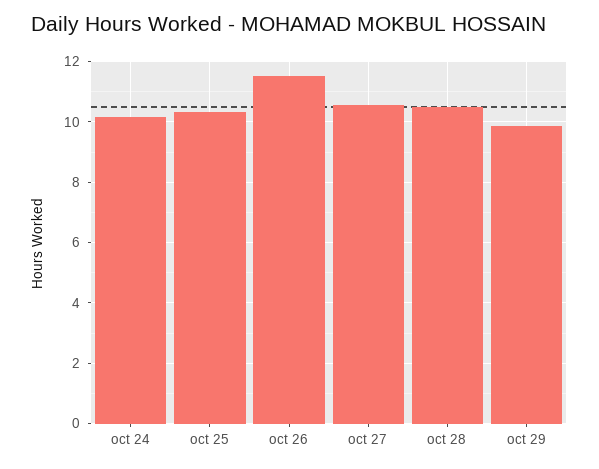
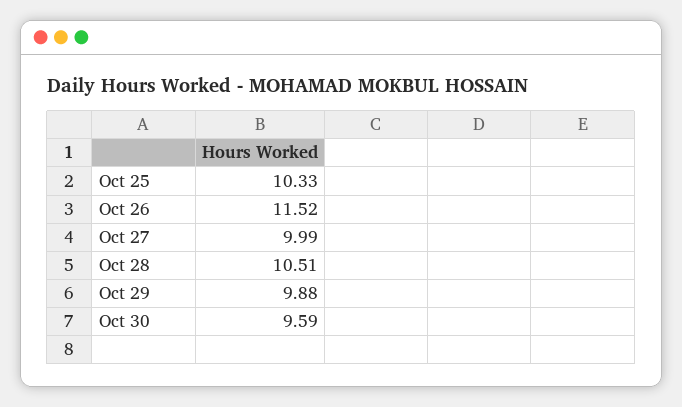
oct 24: 10.2 -> none
oct 27: 10.6 -> 9.99
Oct 30: none -> 9.59

